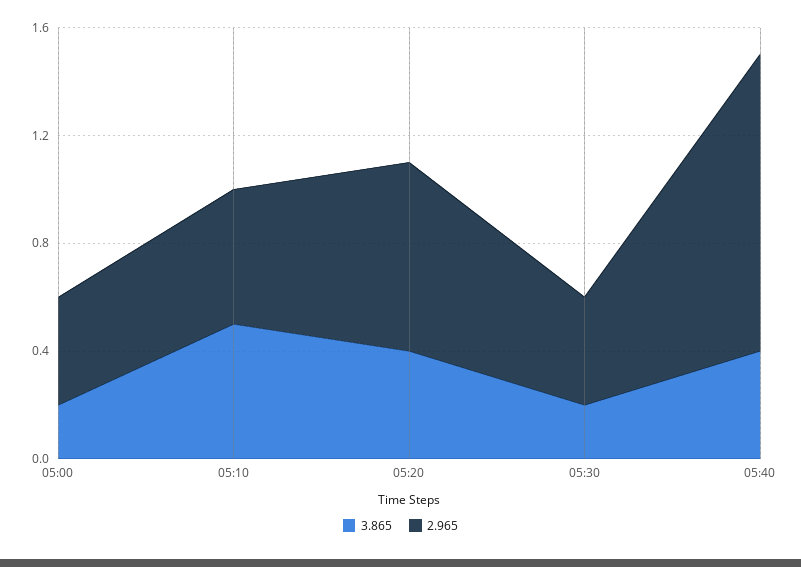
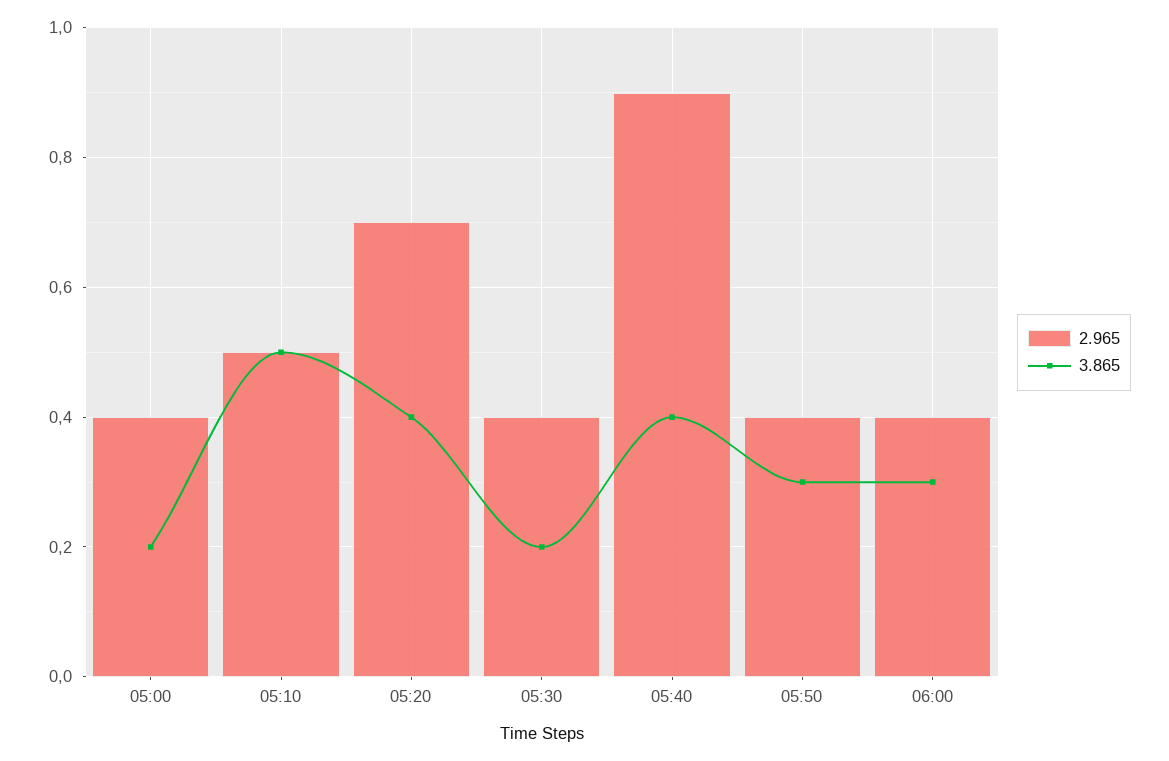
2.965, 05:40: 1.1 -> 0.9
2.965, 05:50: none -> 0.4
3.865, 05:50: none -> 0.3
2.965, 06:00: none -> 0.4
3.865, 06:00: none -> 0.3

